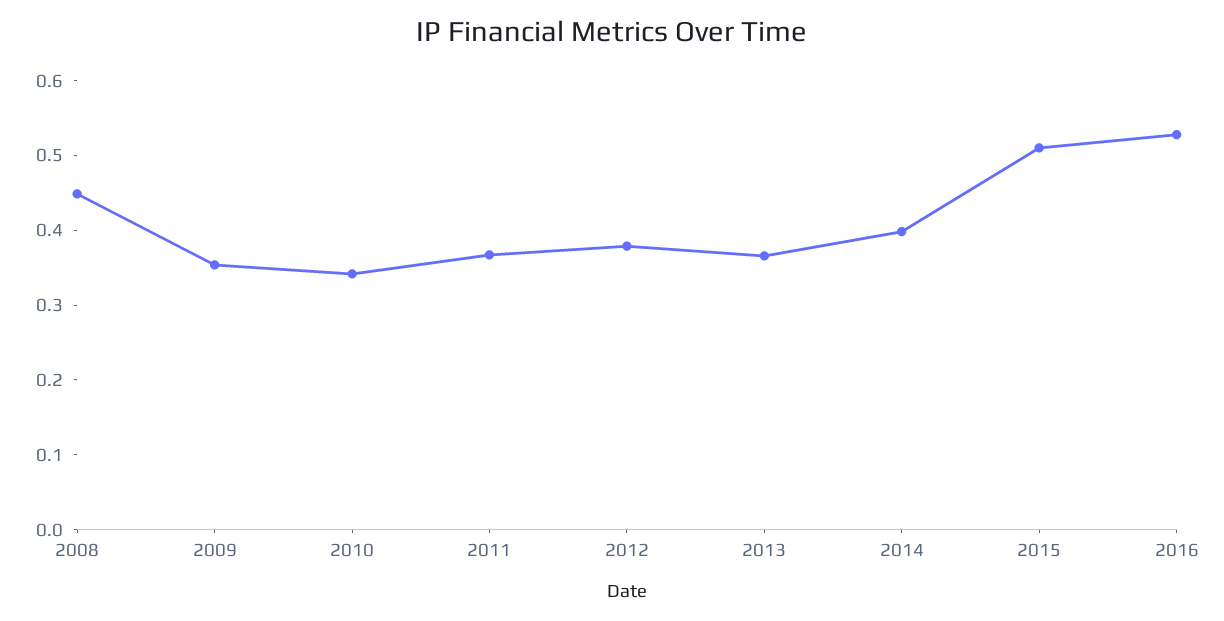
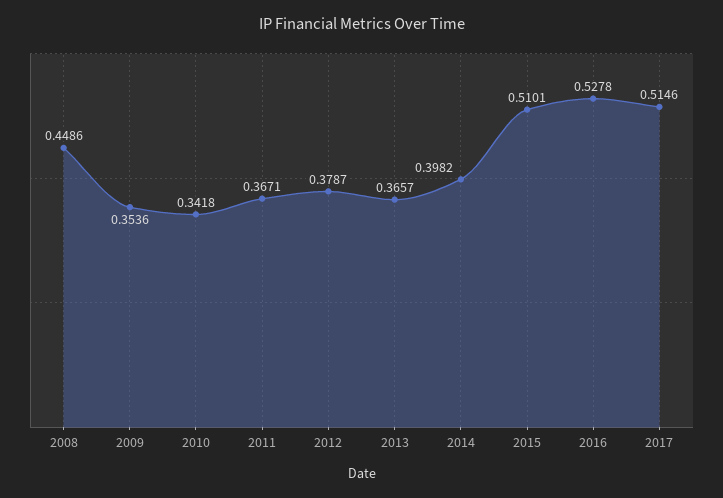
2017: none -> 0.5146

